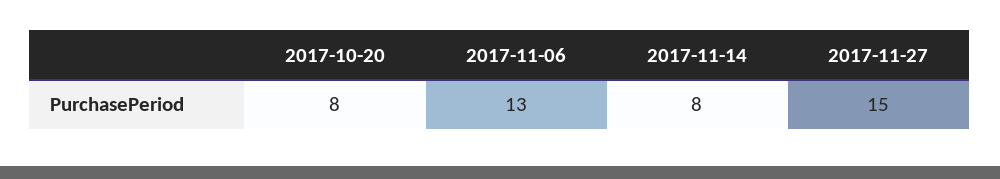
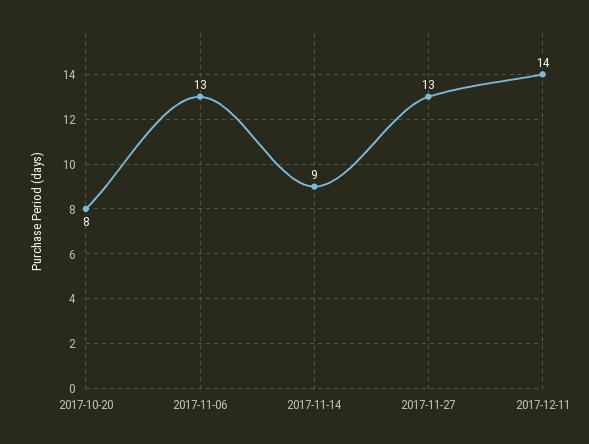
2017-11-14: 8 -> 9
2017-11-27: 15 -> 13
2017-12-11: none -> 14

